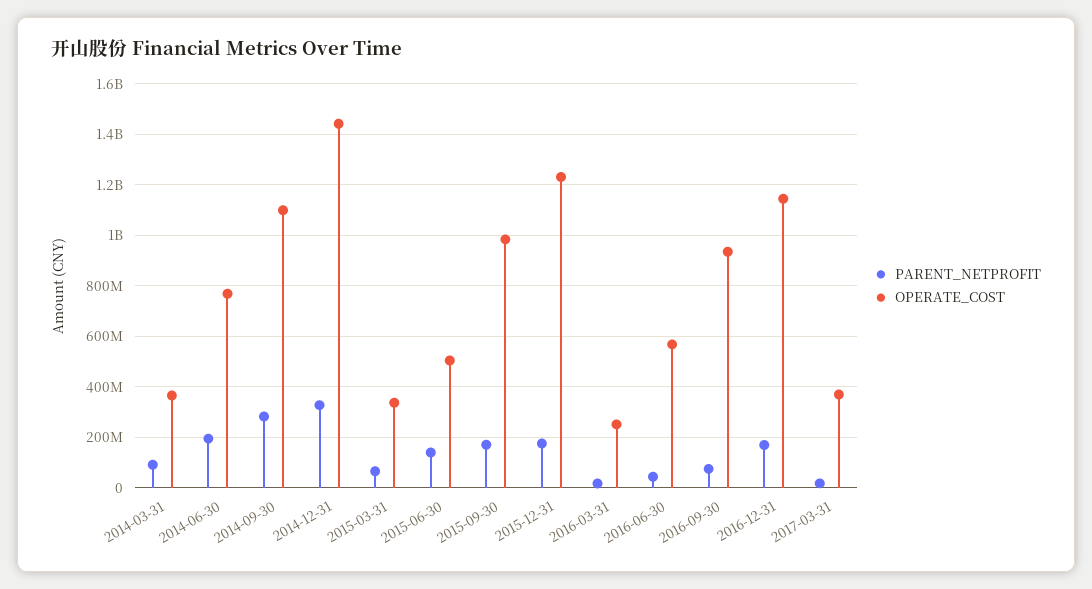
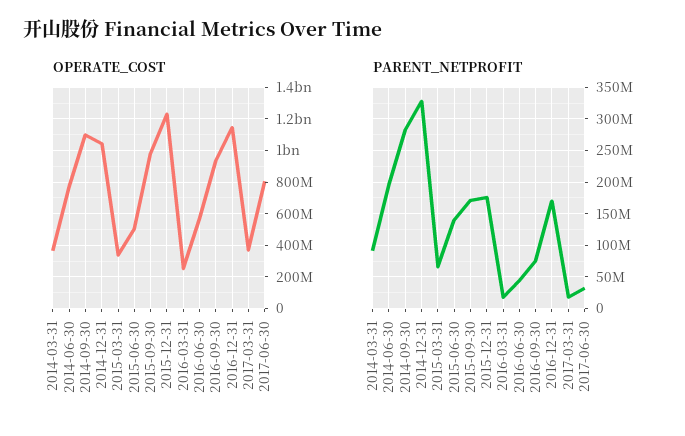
OPERATE_COST, 2014-12-31: 1450000000 -> 1050000000
OPERATE_COST, 2017-06-30: none -> 800000000
PARENT_NETPROFIT, 2017-06-30: none -> 30000000

